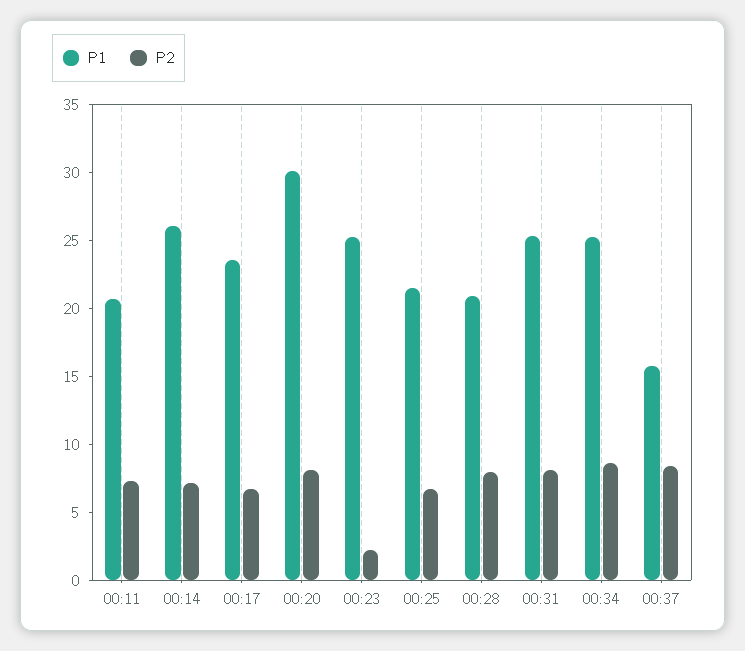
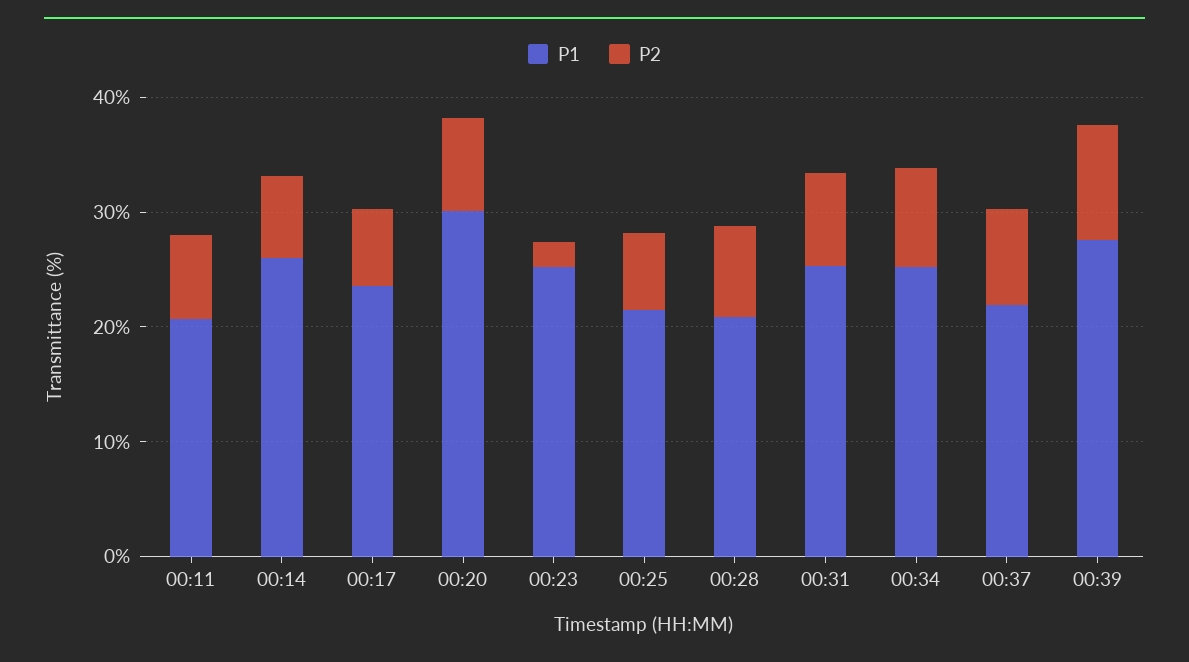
P1, 00:37: 16 -> 22
P1, 00:39: none -> 28
P2, 00:39: none -> 10

